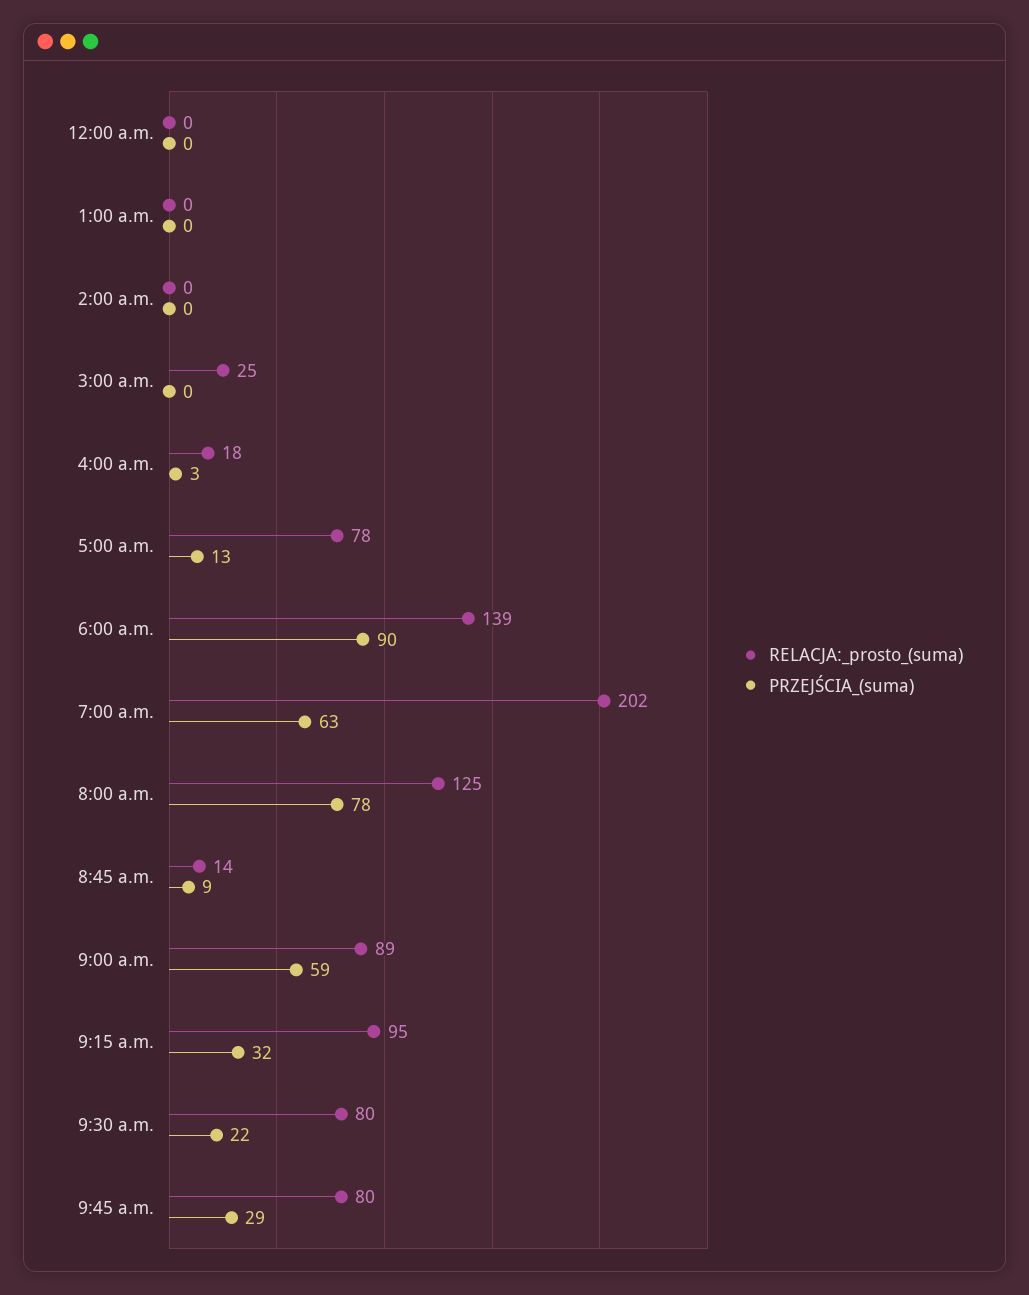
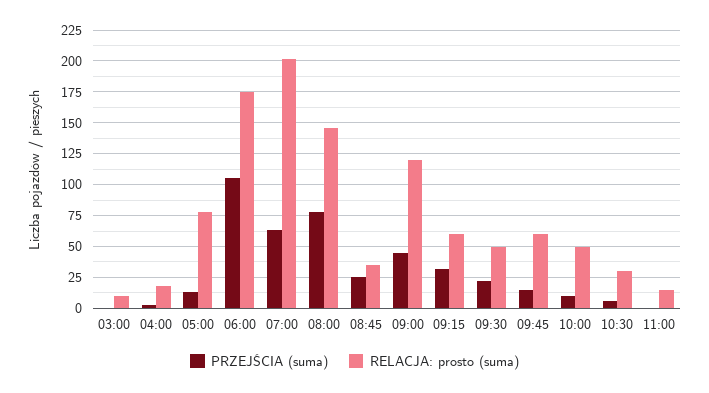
RELACJA:_prosto_(suma), 12:00 a.m.: 0 -> none
PRZEJŚCIA_(suma), 12:00 a.m.: 0 -> none
RELACJA:_prosto_(suma), 1:00 a.m.: 0 -> none
PRZEJŚCIA_(suma), 1:00 a.m.: 0 -> none
RELACJA:_prosto_(suma), 2:00 a.m.: 0 -> none
PRZEJŚCIA_(suma), 2:00 a.m.: 0 -> none
RELACJA:_prosto_(suma), 3:00 a.m.: 25 -> 10
RELACJA:_prosto_(suma), 6:00 a.m.: 139 -> 175
PRZEJŚCIA_(suma), 6:00 a.m.: 90 -> 105
RELACJA:_prosto_(suma), 8:00 a.m.: 125 -> 145
RELACJA:_prosto_(suma), 8:45 a.m.: 14 -> 35
PRZEJŚCIA_(suma), 8:45 a.m.: 9 -> 25
RELACJA:_prosto_(suma), 9:00 a.m.: 89 -> 120
PRZEJŚCIA_(suma), 9:00 a.m.: 59 -> 45
RELACJA:_prosto_(suma), 9:15 a.m.: 95 -> 60
RELACJA:_prosto_(suma), 9:30 a.m.: 80 -> 50
RELACJA:_prosto_(suma), 9:45 a.m.: 80 -> 60
PRZEJŚCIA_(suma), 9:45 a.m.: 29 -> 15
PRZEJŚCIA_(suma), 10:00: none -> 10
RELACJA:_prosto_(suma), 10:00: none -> 50
PRZEJŚCIA_(suma), 10:30: none -> 5
RELACJA:_prosto_(suma), 10:30: none -> 30
PRZEJŚCIA_(suma), 11:00: none -> 0
RELACJA:_prosto_(suma), 11:00: none -> 15

